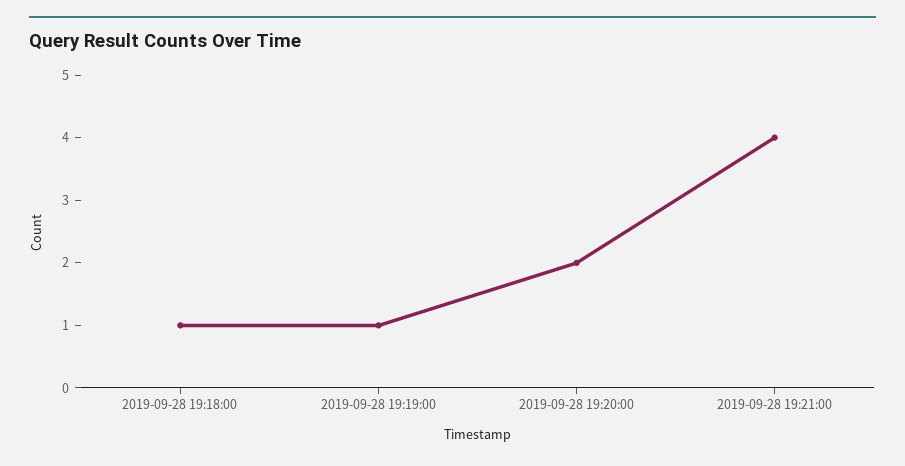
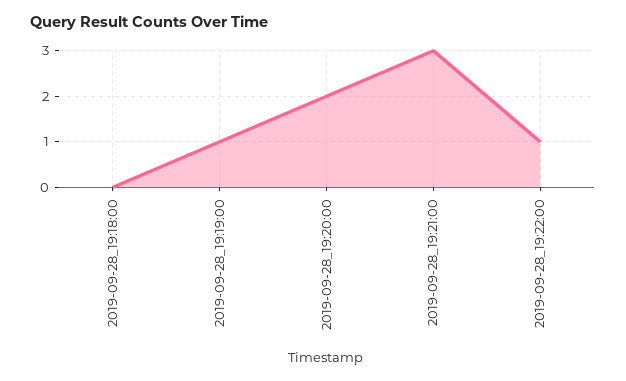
2019-09-28 19:18:00: 1 -> 0
2019-09-28 19:21:00: 4 -> 3
2019-09-28_19:22:00: none -> 1

